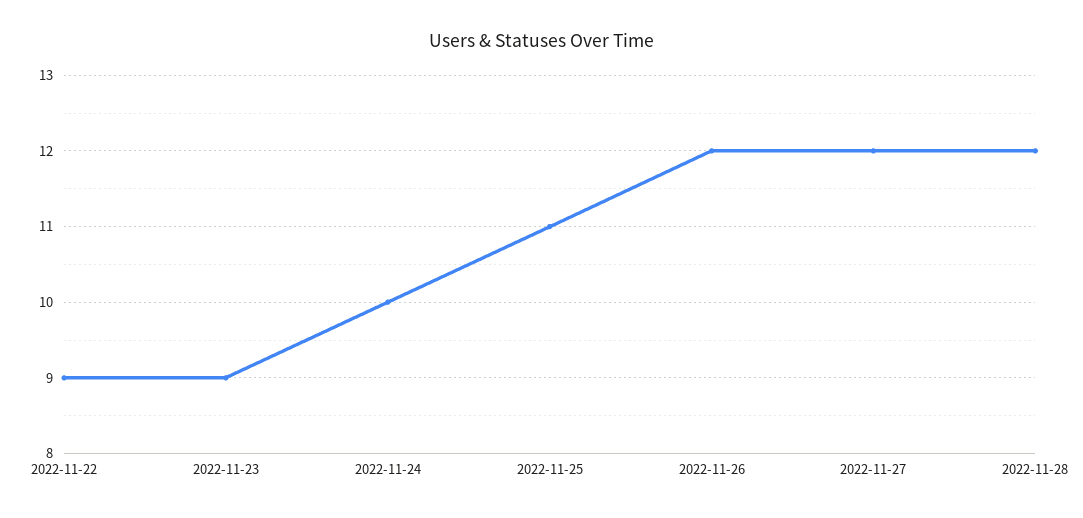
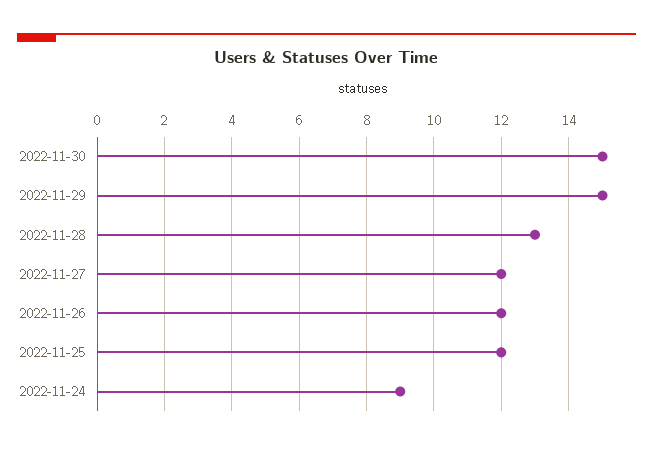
2022-11-22: 9 -> none
2022-11-23: 9 -> none
2022-11-24: 10 -> 9
2022-11-25: 11 -> 12
2022-11-28: 12 -> 13
2022-11-30: none -> 15
2022-11-29: none -> 15

